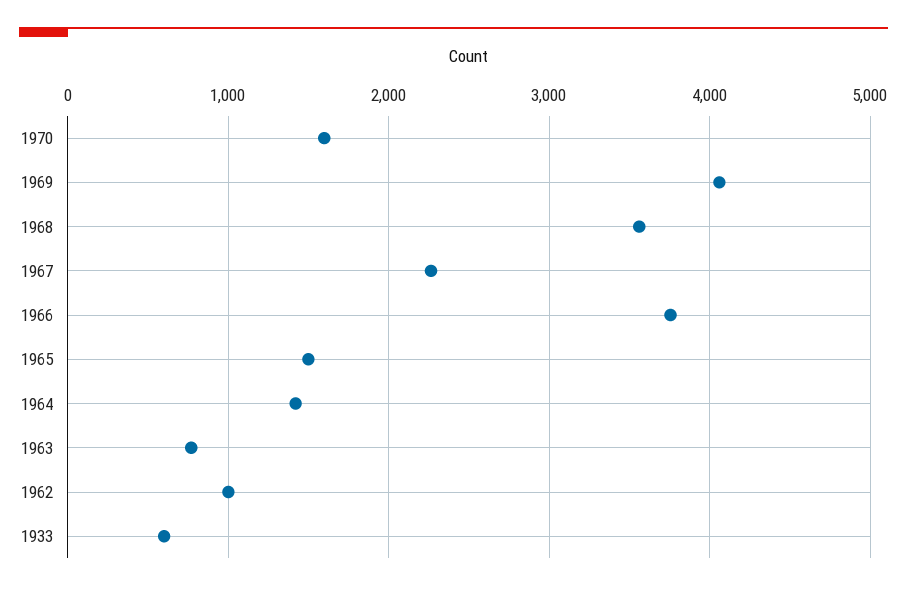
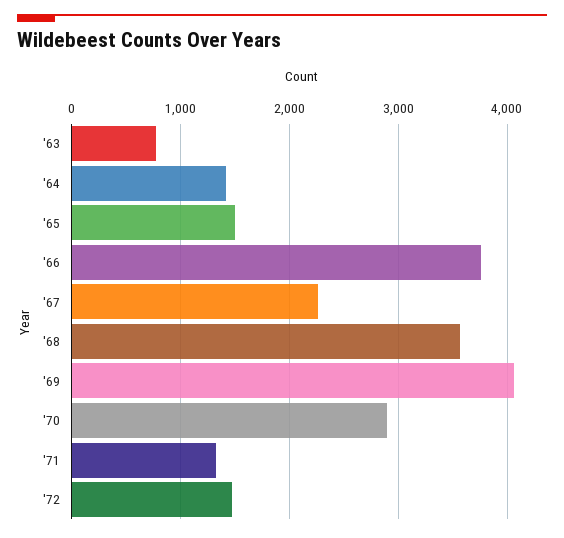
1970: 1600 -> 2900
1962: 1000 -> none
1933: 600 -> none
'71: none -> 1300
'72: none -> 1500

